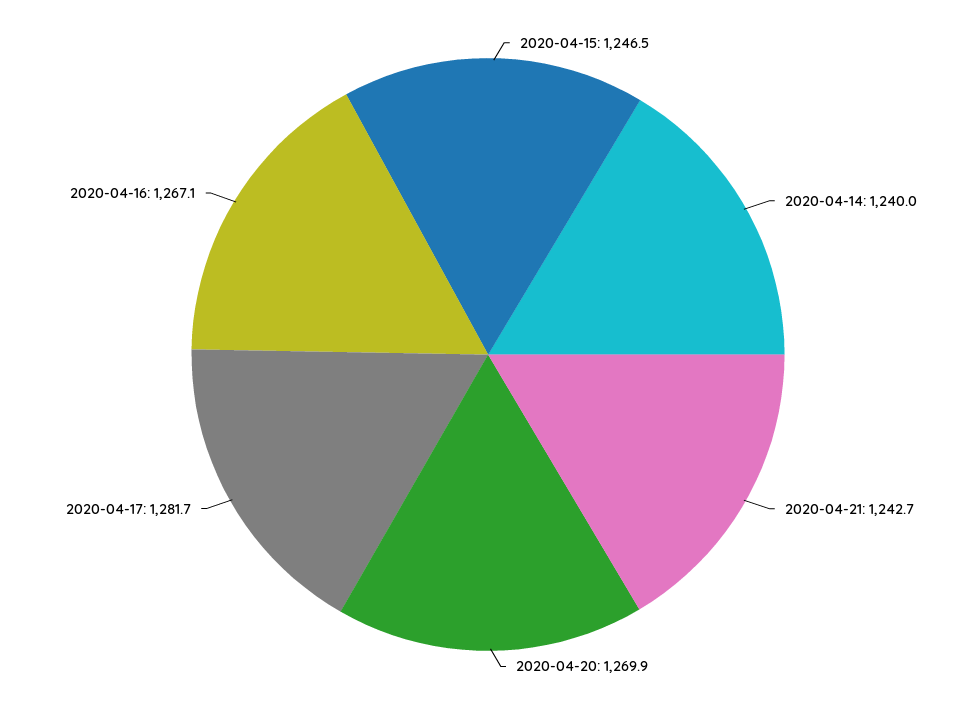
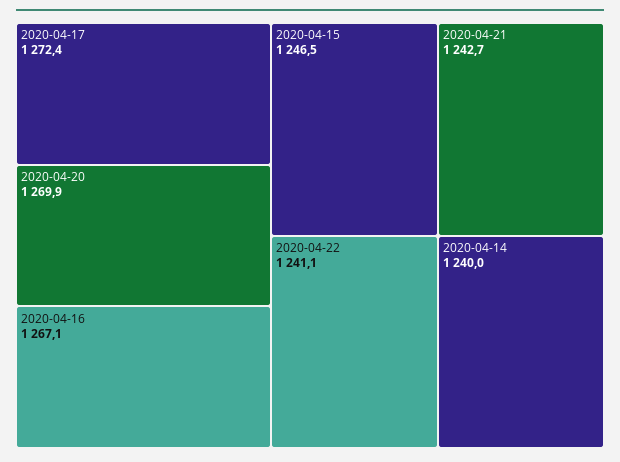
2020-04-17: 1281.7 -> 1272.4
2020-04-22: none -> 1241.1

